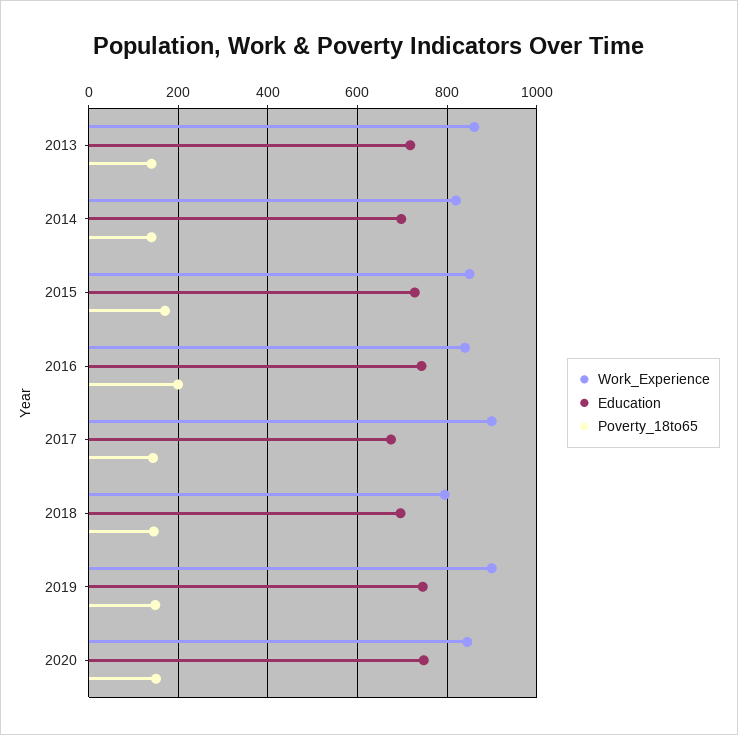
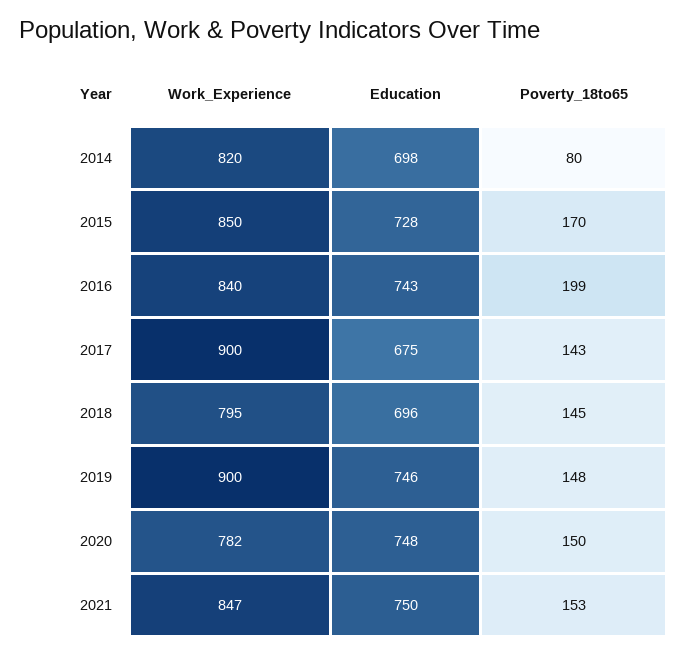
Work_Experience, 2013: 860 -> none
Education, 2013: 720 -> none
Poverty_18to65, 2013: 140 -> none
Poverty_18to65, 2014: 140 -> 80
Work_Experience, 2020: 840 -> 782
Work_Experience, 2021: none -> 847
Education, 2021: none -> 750
Poverty_18to65, 2021: none -> 153

